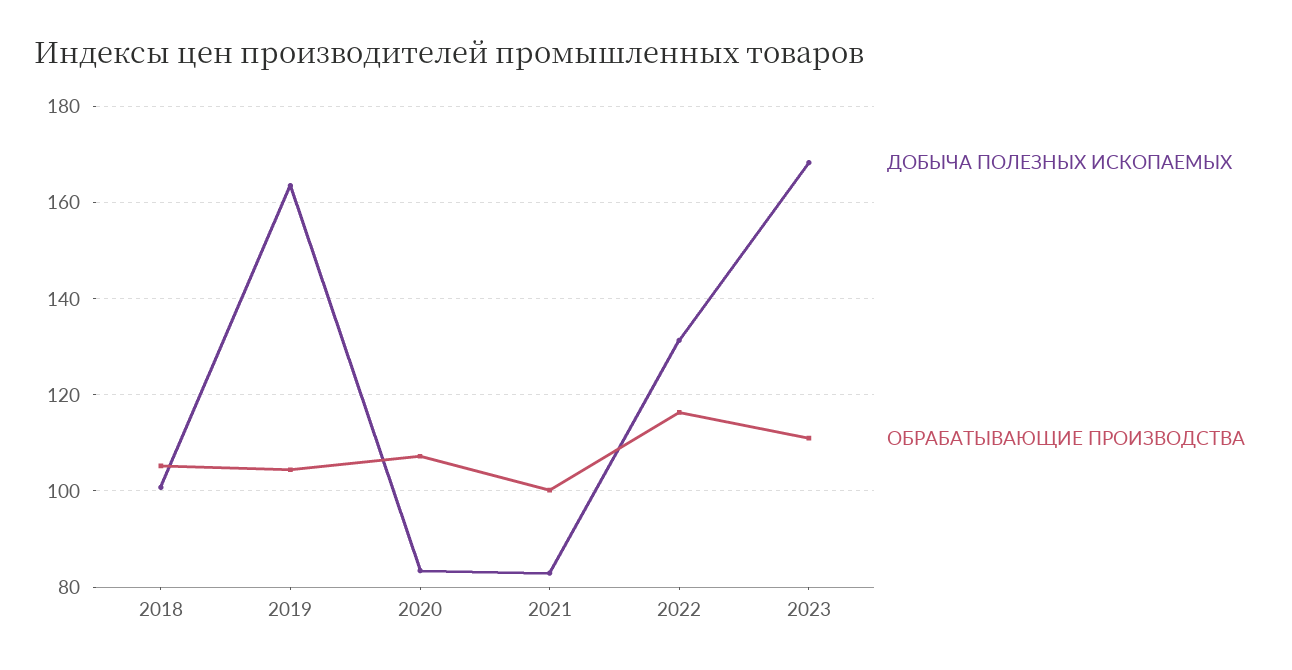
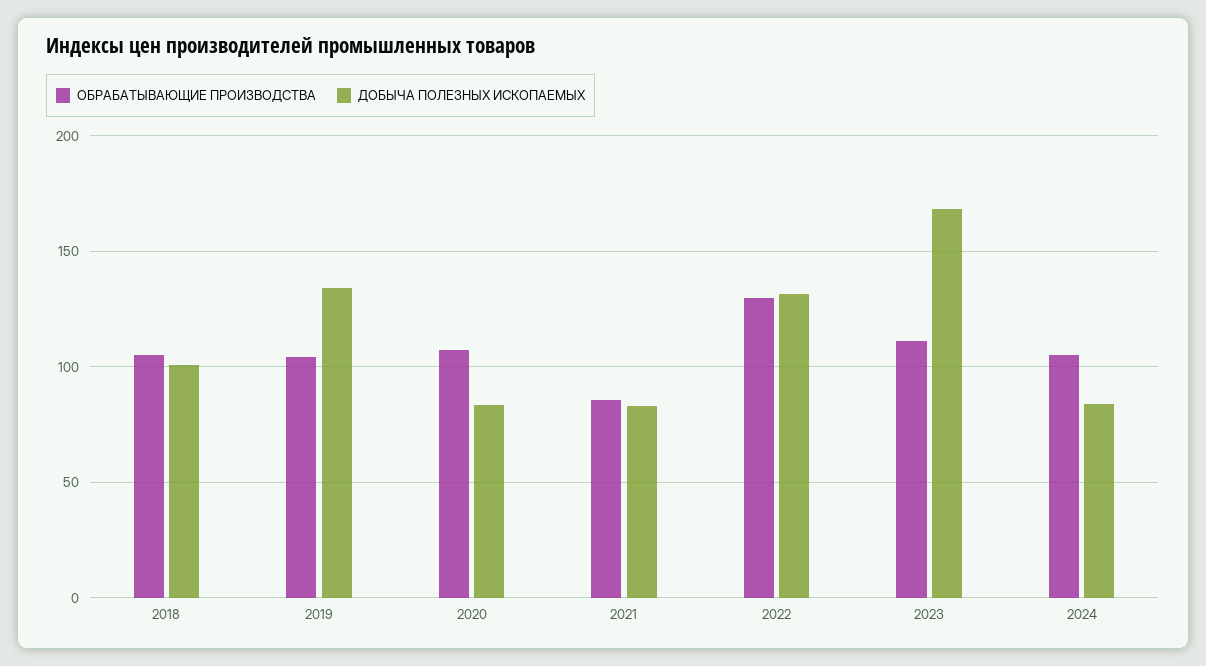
ДОБЫЧА ПОЛЕЗНЫХ ИСКОПАЕМЫХ, 2019: 164 -> 135
ОБРАБАТЫВАЮЩИЕ ПРОИЗВОДСТВА, 2021: 100 -> 85
ОБРАБАТЫВАЮЩИЕ ПРОИЗВОДСТВА, 2022: 116 -> 130
ОБРАБАТЫВАЮЩИЕ ПРОИЗВОДСТВА, 2024: none -> 105
ДОБЫЧА ПОЛЕЗНЫХ ИСКОПАЕМЫХ, 2024: none -> 85

